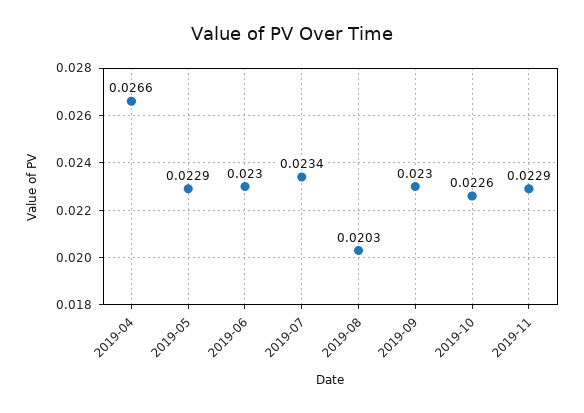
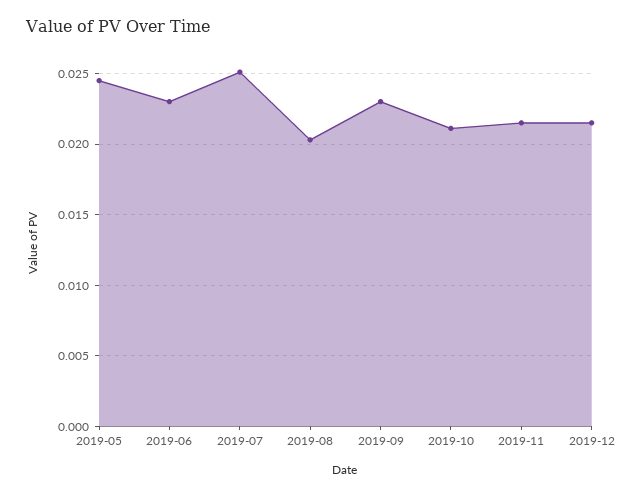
2019-04: 0.0266 -> none
2019-05: 0.0229 -> 0.0245
2019-07: 0.0234 -> 0.025
2019-10: 0.0226 -> 0.021
2019-11: 0.0229 -> 0.0215
2019-12: none -> 0.0215

